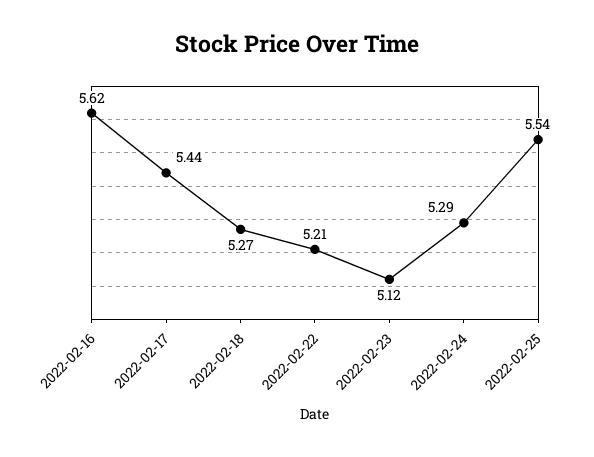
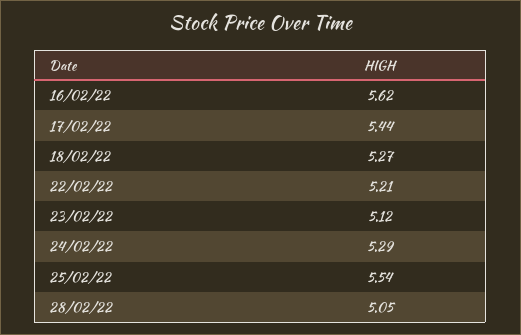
28/02/22: none -> 5.05

